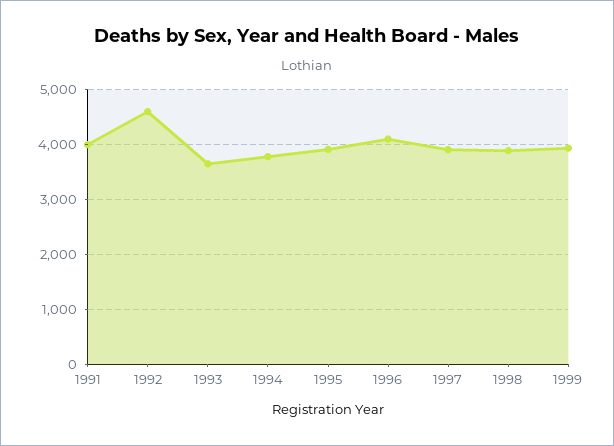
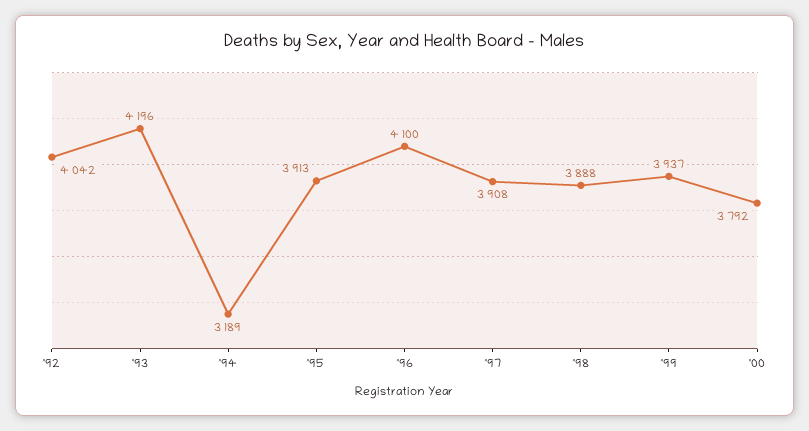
1991: 4000 -> none
1992: 4600 -> 4042
1993: 3600 -> 4196
1994: 3800 -> 3189
'00: none -> 3792

